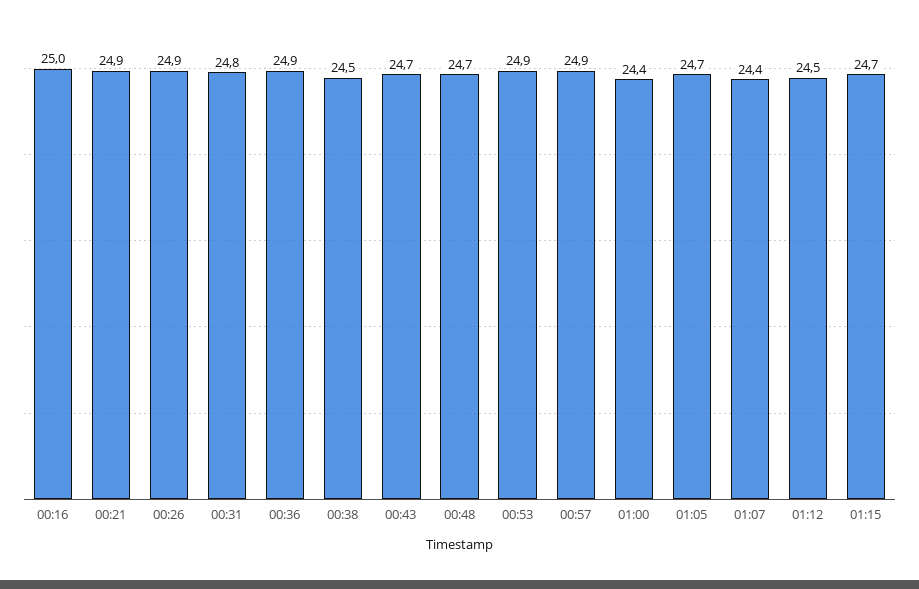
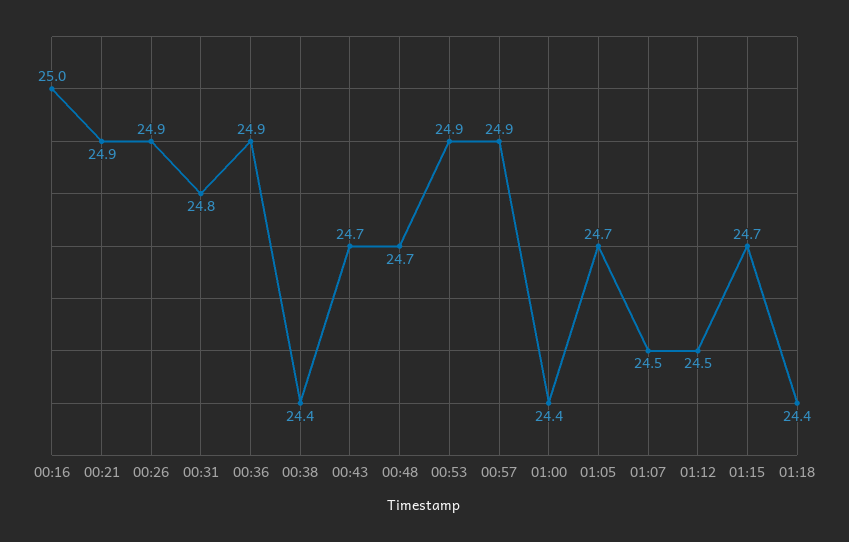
00:38: 24.5 -> 24.4
01:07: 24.4 -> 24.5
01:18: none -> 24.4

